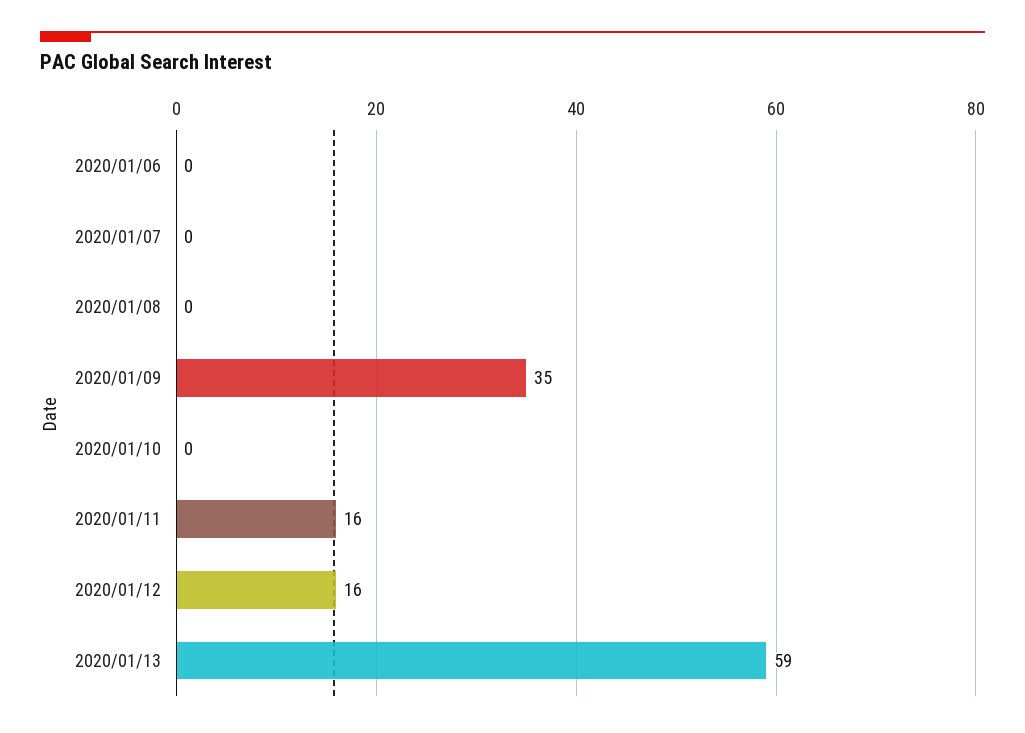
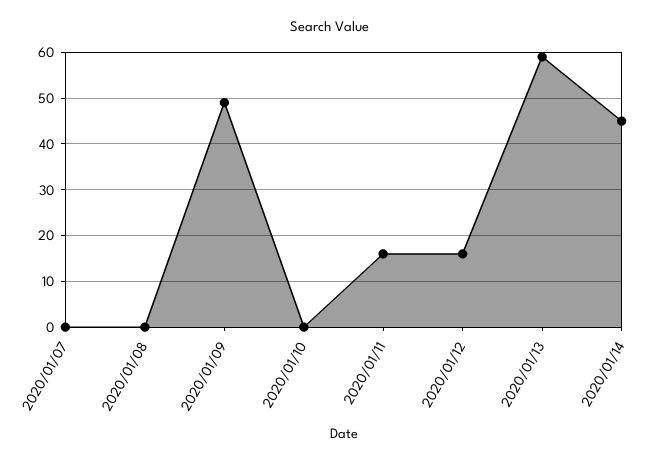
2020/01/06: 0 -> none
2020/01/09: 35 -> 50
2020/01/14: none -> 45

